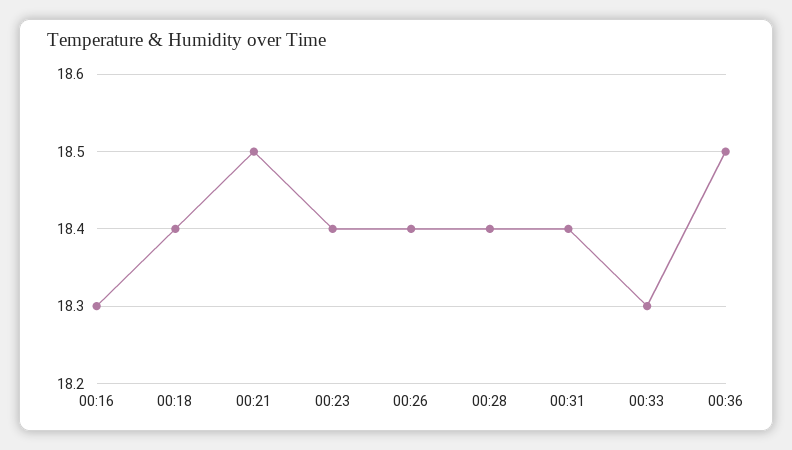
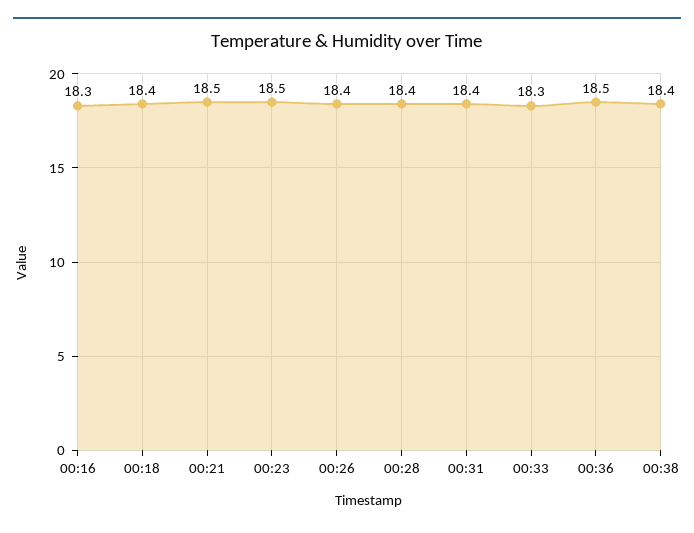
00:23: 18.4 -> 18.5
00:38: none -> 18.4

